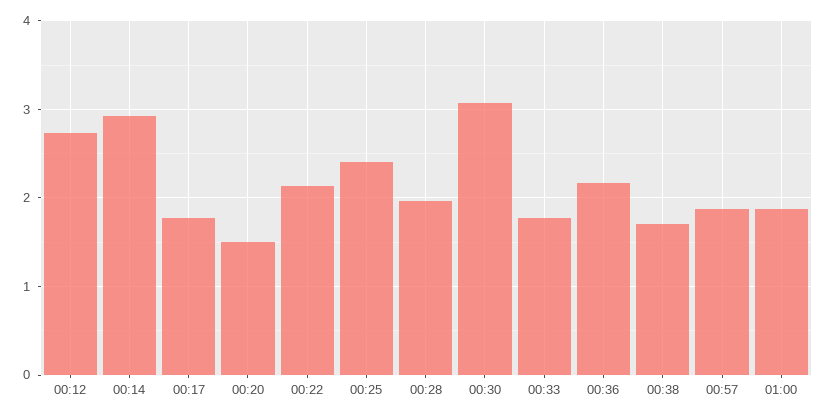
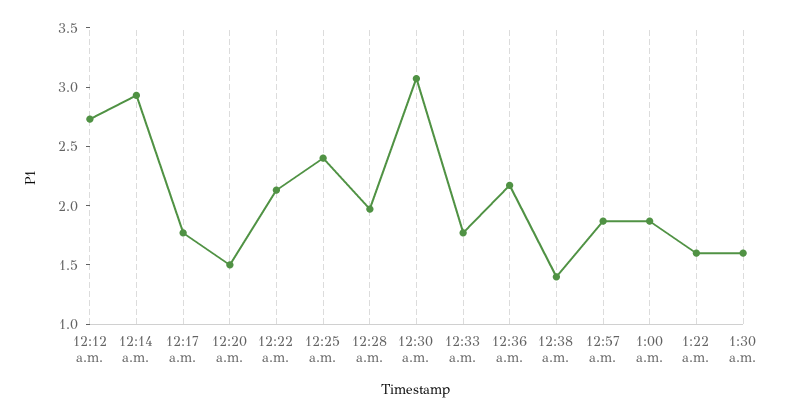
00:38: 1.7 -> 1.4
1:22 a.m.: none -> 1.6
1:30 a.m.: none -> 1.6

